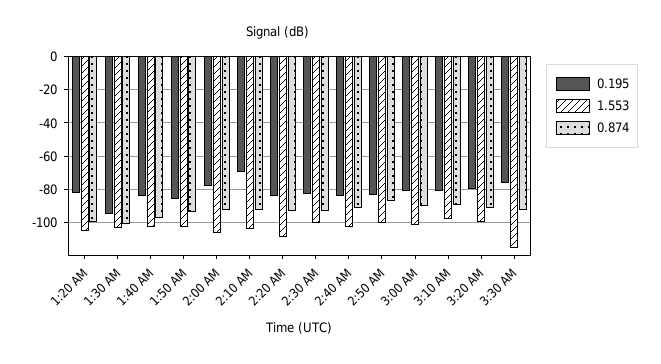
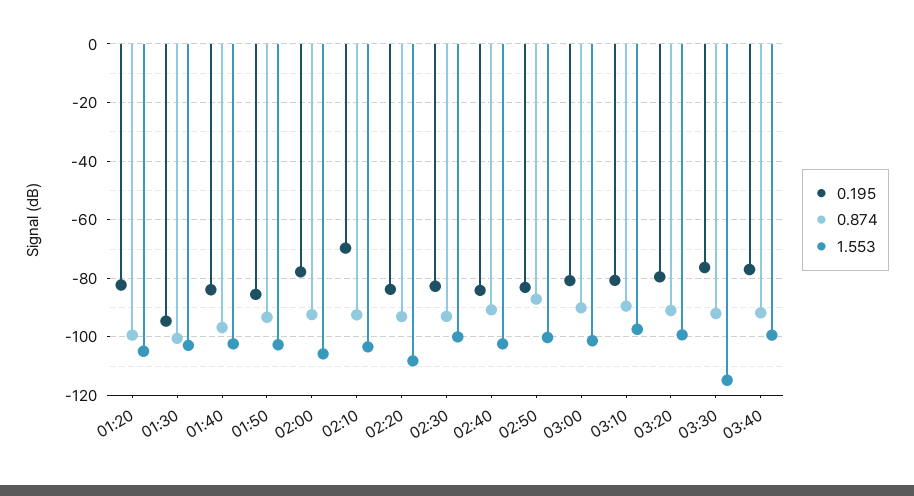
0.195, 03:40: none -> -77.5
0.874, 03:40: none -> -92.5
1.553, 03:40: none -> -100

